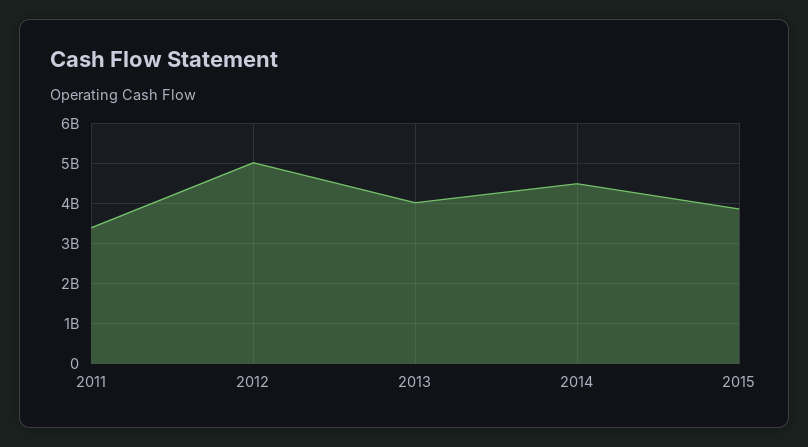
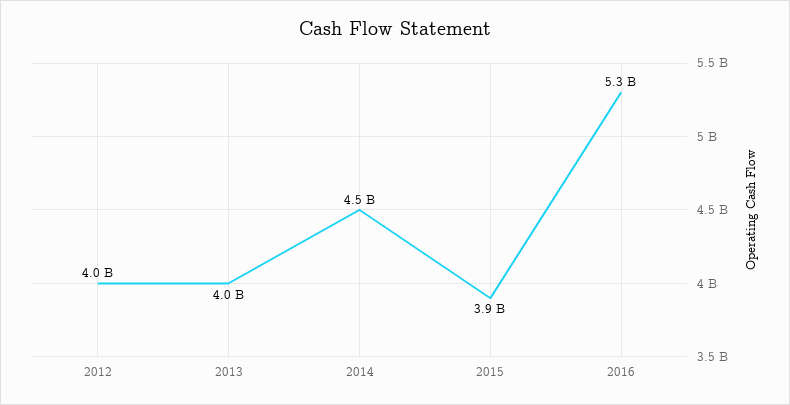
2011: 3400000000 -> none
2012: 5000000000 -> 4000000000
2016: none -> 5300000000

